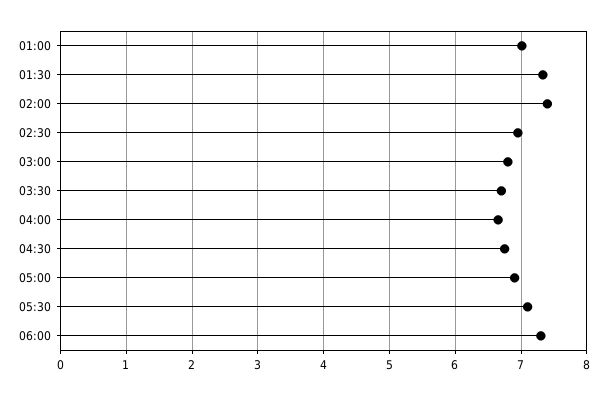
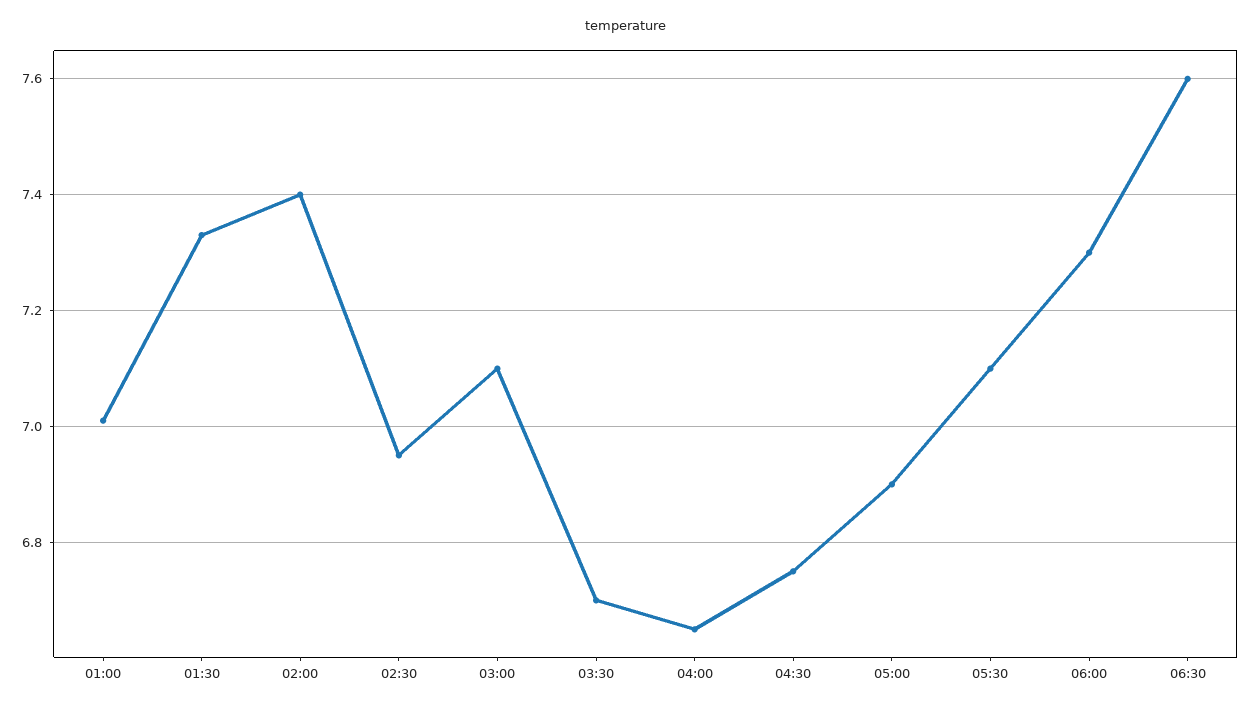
03:00: 6.8 -> 7.1
06:30: none -> 7.6

